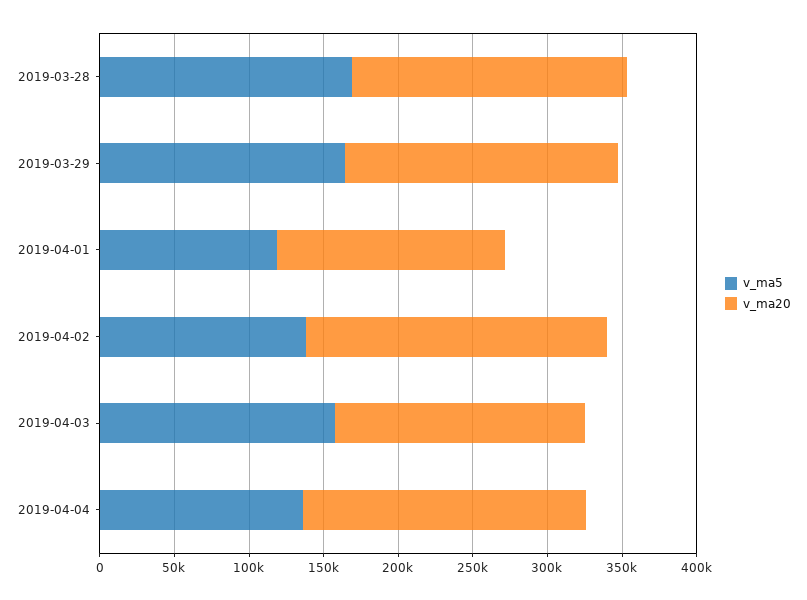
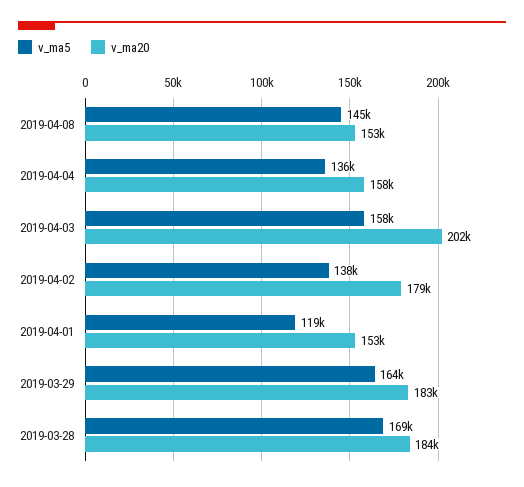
v_ma20, 2019-04-02: 200000 -> 179000
v_ma20, 2019-04-03: 170000 -> 202000
v_ma20, 2019-04-04: 190000 -> 158000
v_ma5, 2019-04-08: none -> 145000
v_ma20, 2019-04-08: none -> 153000

